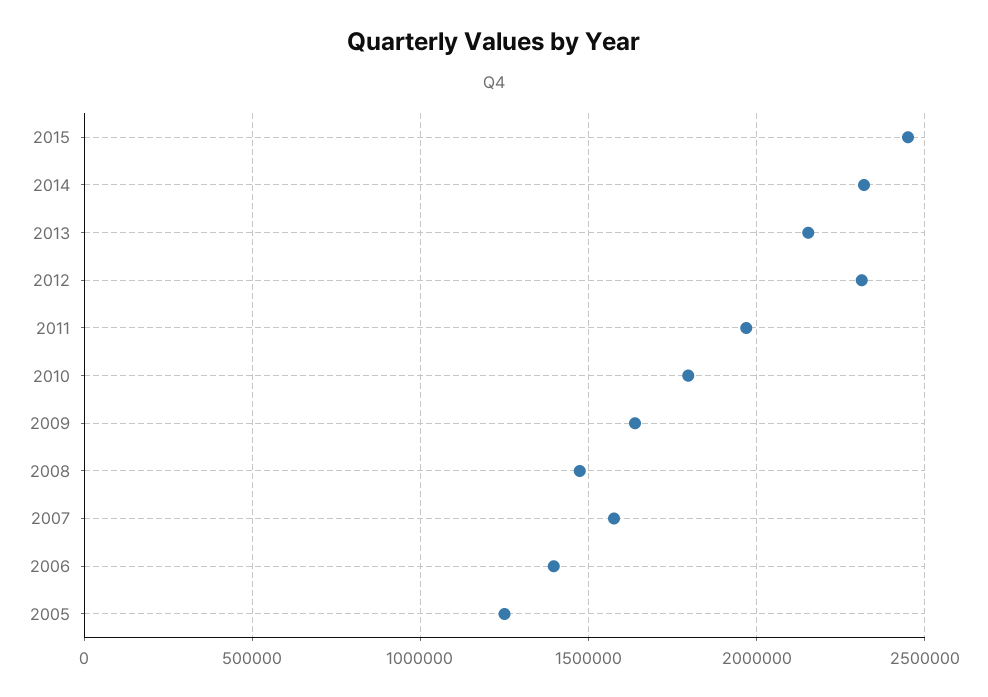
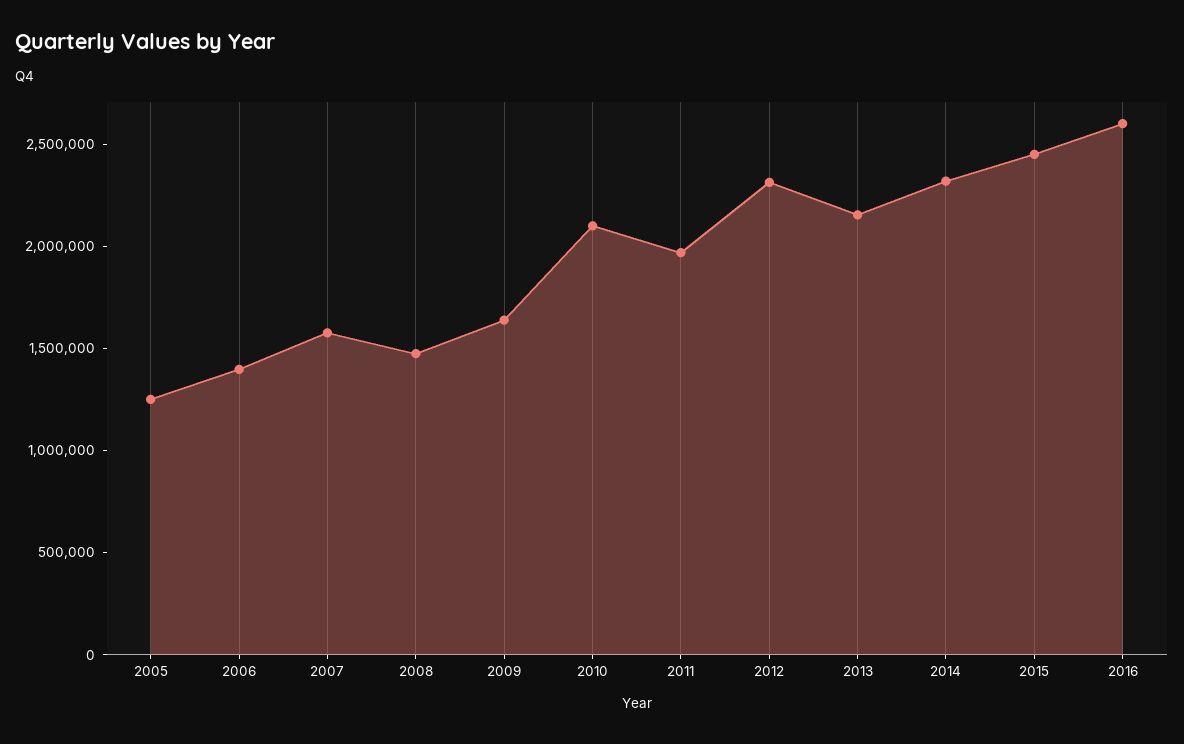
2010: 1800000 -> 2100000
2016: none -> 2600000

